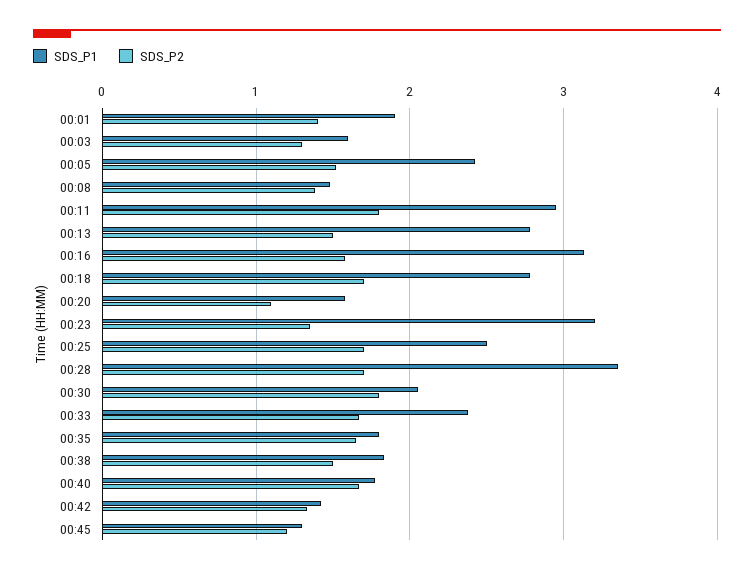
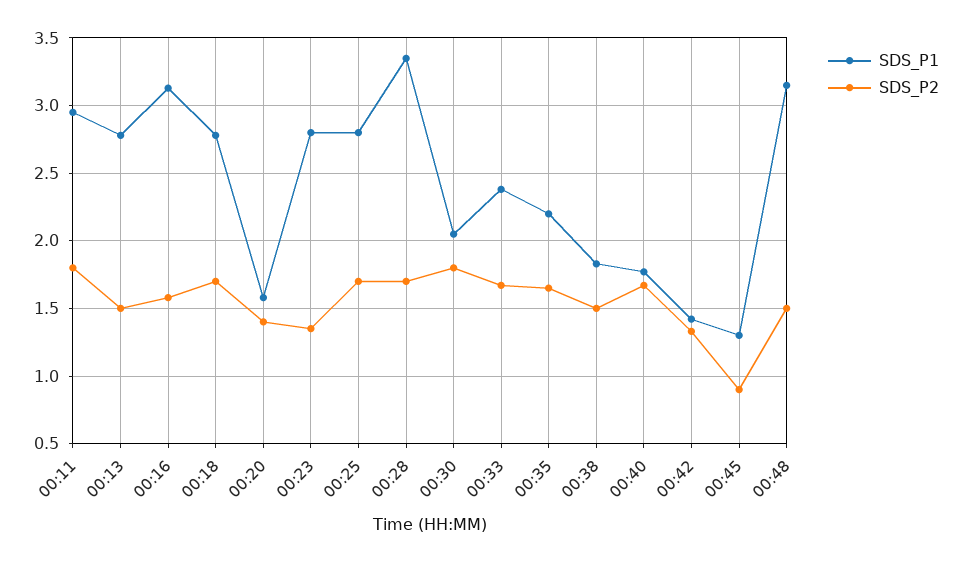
SDS_P1, 00:01: 1.9 -> none
SDS_P2, 00:01: 1.4 -> none
SDS_P1, 00:03: 1.6 -> none
SDS_P2, 00:03: 1.3 -> none
SDS_P1, 00:05: 2.4 -> none
SDS_P2, 00:05: 1.5 -> none
SDS_P1, 00:08: 1.5 -> none
SDS_P2, 00:08: 1.4 -> none
SDS_P2, 00:20: 1.1 -> 1.4
SDS_P1, 00:23: 3.2 -> 2.8
SDS_P1, 00:25: 2.5 -> 2.8
SDS_P1, 00:35: 1.8 -> 2.2
SDS_P2, 00:45: 1.2 -> 0.9
SDS_P1, 00:48: none -> 3.15
SDS_P2, 00:48: none -> 1.5

